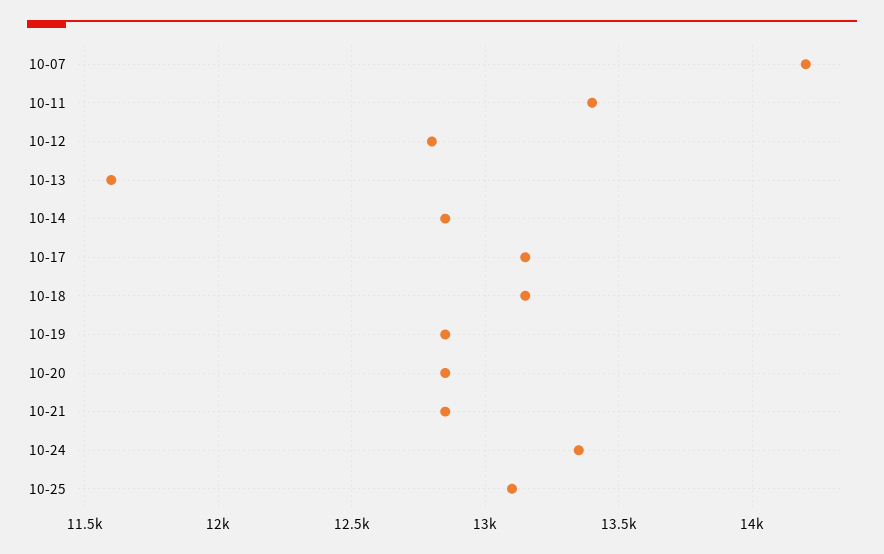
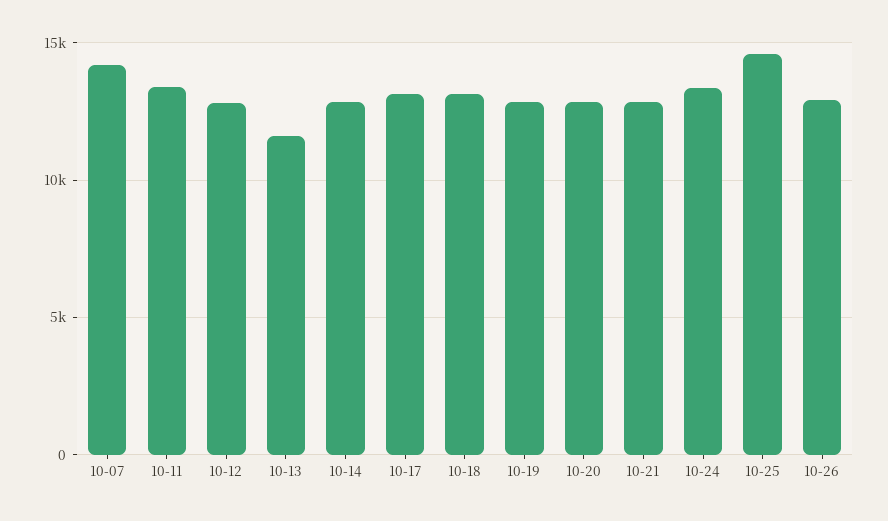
10-25: 13100 -> 14500
10-26: none -> 13000

